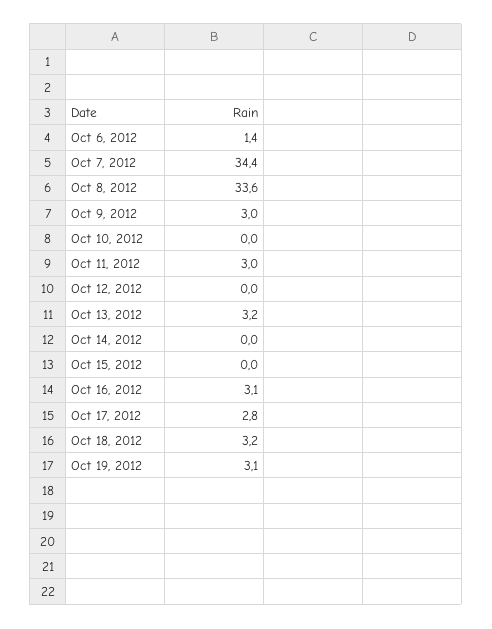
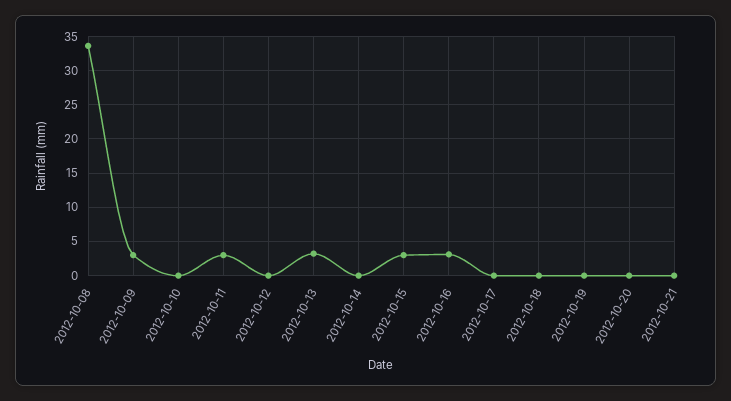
Oct 6, 2012: 1.4 -> none
Oct 7, 2012: 34.4 -> none
Oct 15, 2012: 0 -> 3
Oct 17, 2012: 2.8 -> 0
Oct 18, 2012: 3.2 -> 0
Oct 19, 2012: 3.1 -> 0
2012-10-20: none -> 0
2012-10-21: none -> 0

